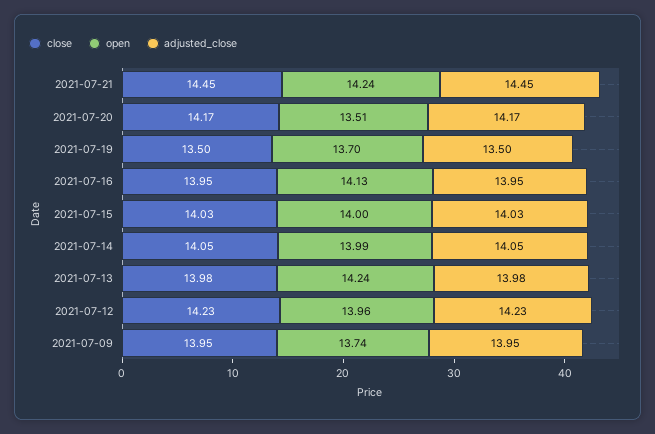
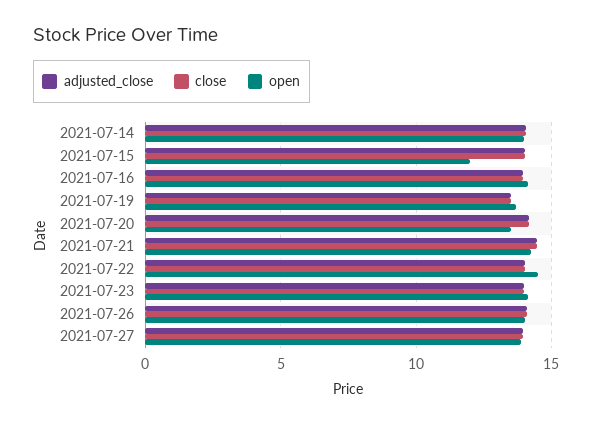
open, 2021-07-15: 14 -> 12
close, 2021-07-13: 13.98 -> none
open, 2021-07-13: 14.24 -> none
adjusted_close, 2021-07-13: 13.98 -> none
close, 2021-07-12: 14.23 -> none
open, 2021-07-12: 13.96 -> none
adjusted_close, 2021-07-12: 14.23 -> none
close, 2021-07-09: 13.95 -> none
open, 2021-07-09: 13.74 -> none
adjusted_close, 2021-07-09: 13.95 -> none
adjusted_close, 2021-07-22: none -> 14
close, 2021-07-22: none -> 14
open, 2021-07-22: none -> 14.5
adjusted_close, 2021-07-23: none -> 14
close, 2021-07-23: none -> 14
open, 2021-07-23: none -> 14
adjusted_close, 2021-07-26: none -> 14
close, 2021-07-26: none -> 14
open, 2021-07-26: none -> 14
adjusted_close, 2021-07-27: none -> 14
close, 2021-07-27: none -> 14
open, 2021-07-27: none -> 14

